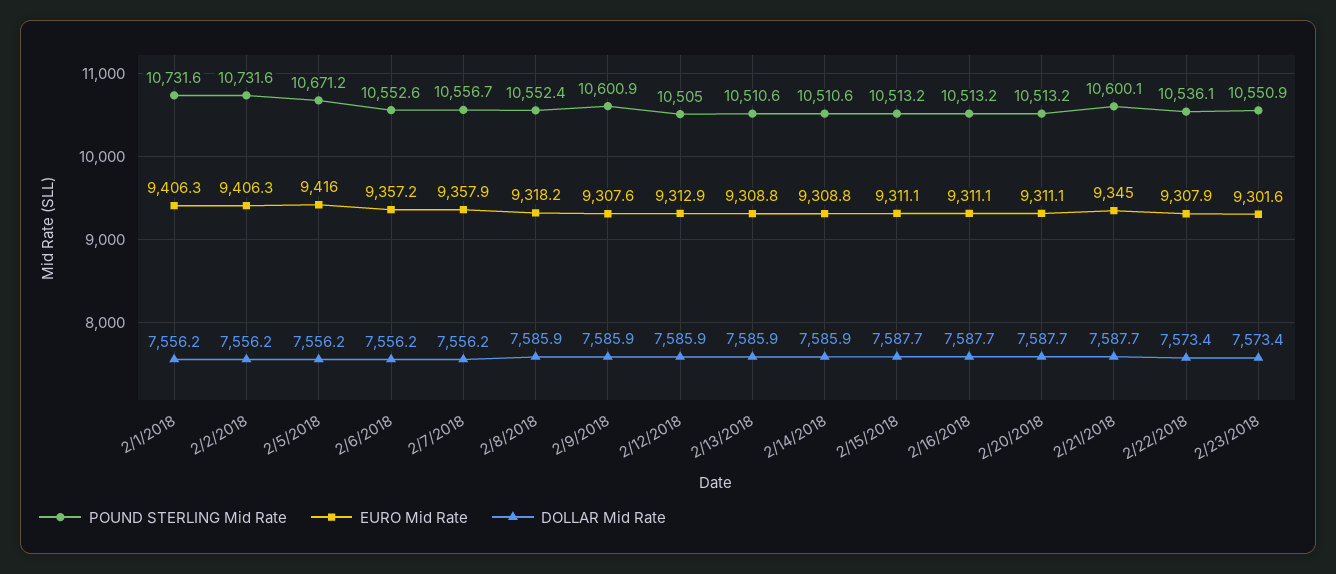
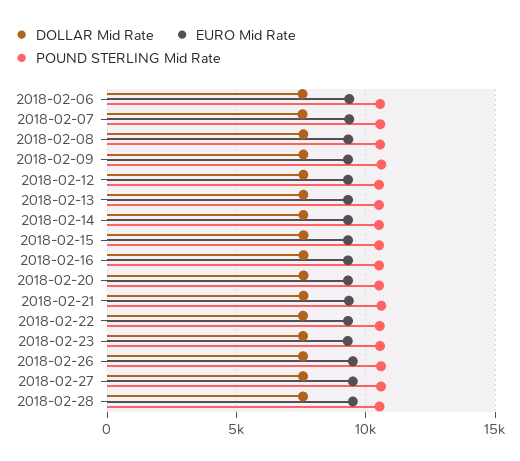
POUND STERLING Mid Rate, 2/1/2018: 10731.6 -> none
EURO Mid Rate, 2/1/2018: 9406.3 -> none
DOLLAR Mid Rate, 2/1/2018: 7556.2 -> none
POUND STERLING Mid Rate, 2/2/2018: 10731.6 -> none
EURO Mid Rate, 2/2/2018: 9406.3 -> none
DOLLAR Mid Rate, 2/2/2018: 7556.2 -> none
POUND STERLING Mid Rate, 2/5/2018: 10671.2 -> none
EURO Mid Rate, 2/5/2018: 9416 -> none
DOLLAR Mid Rate, 2/5/2018: 7556.2 -> none
DOLLAR Mid Rate, 2018-02-26: none -> 7500
EURO Mid Rate, 2018-02-26: none -> 9500
POUND STERLING Mid Rate, 2018-02-26: none -> 10500
DOLLAR Mid Rate, 2018-02-27: none -> 7500
EURO Mid Rate, 2018-02-27: none -> 9500
POUND STERLING Mid Rate, 2018-02-27: none -> 10500
DOLLAR Mid Rate, 2018-02-28: none -> 7500
EURO Mid Rate, 2018-02-28: none -> 9500
POUND STERLING Mid Rate, 2018-02-28: none -> 10500

